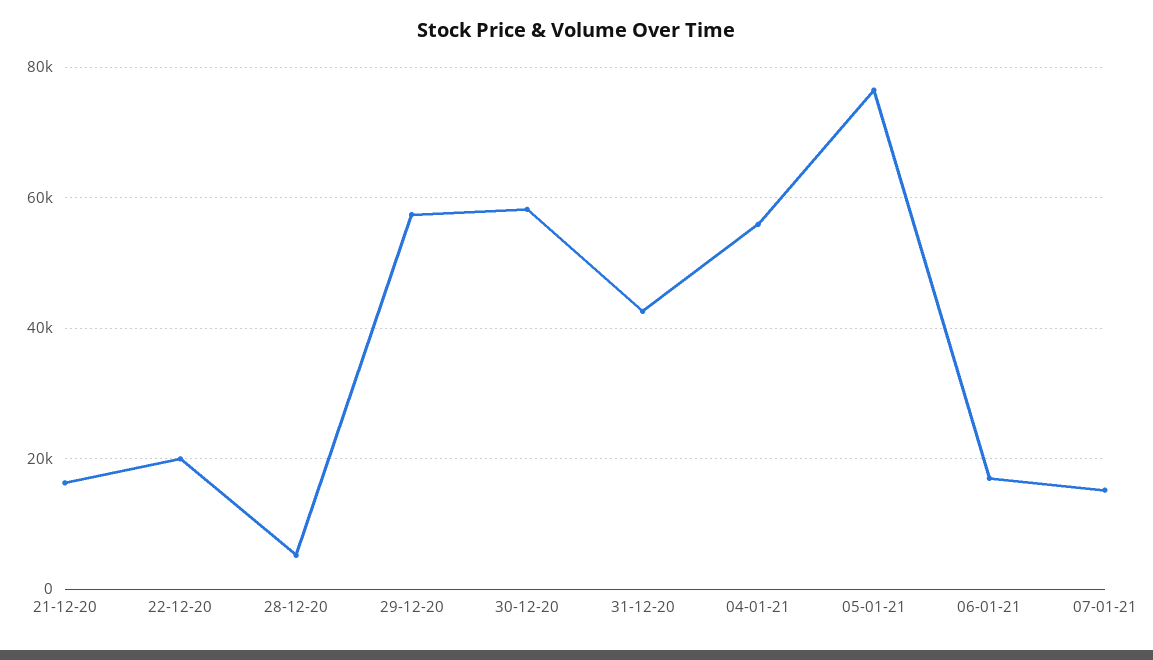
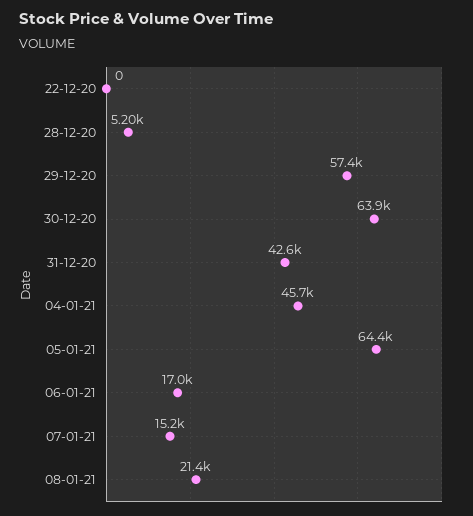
21-12-20: 16000 -> none
22-12-20: 20000 -> 0
30-12-20: 58000 -> 63900
04-01-21: 56000 -> 45700
05-01-21: 76000 -> 64400
08-01-21: none -> 21400

